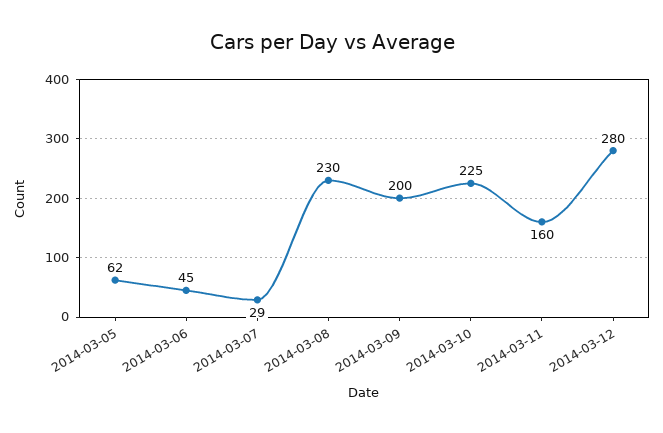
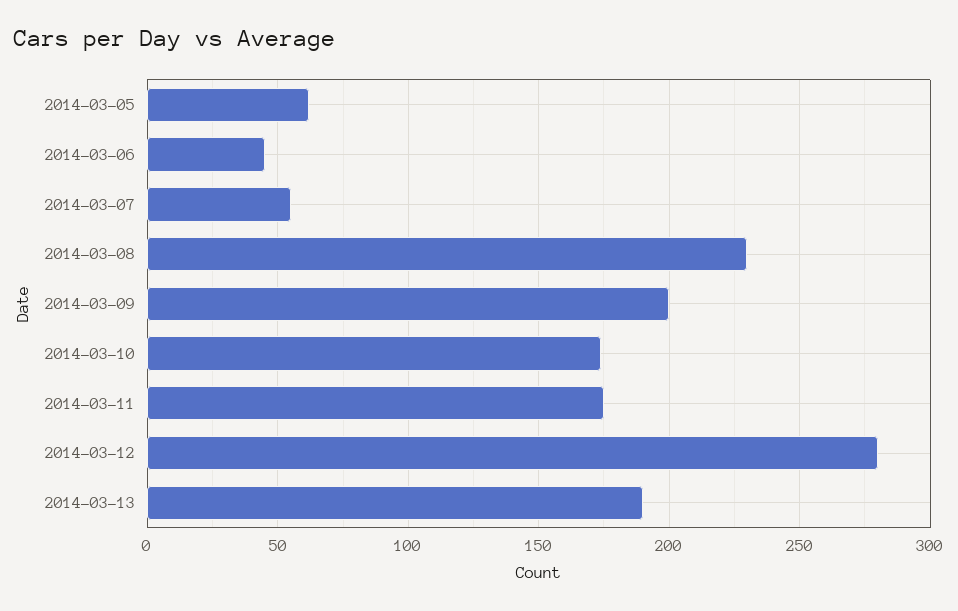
2014-03-07: 29 -> 55
2014-03-10: 225 -> 175
2014-03-11: 160 -> 175
2014-03-13: none -> 190

